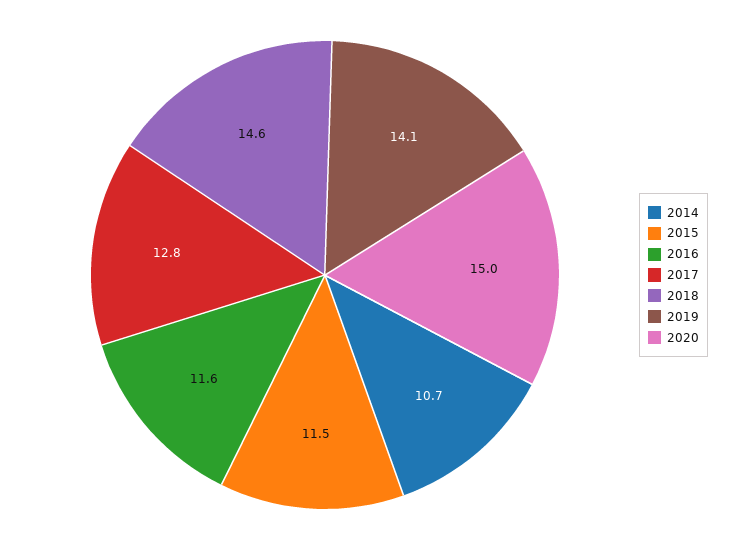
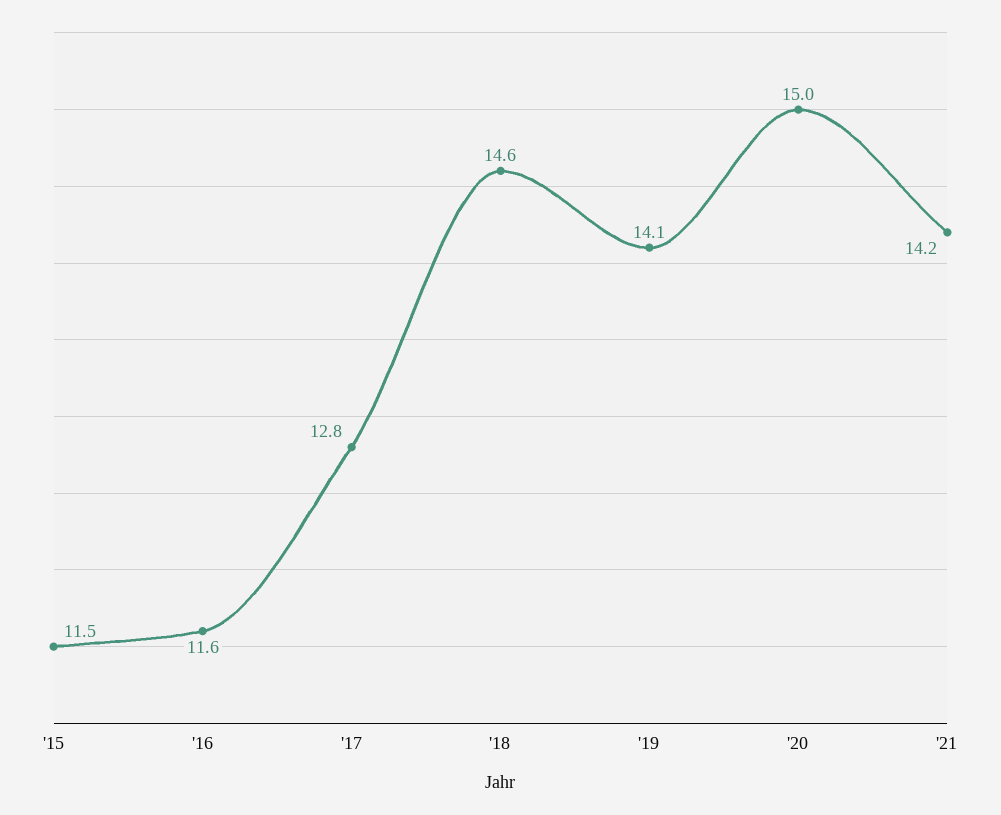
2014: 10.7 -> none
'21: none -> 14.2

